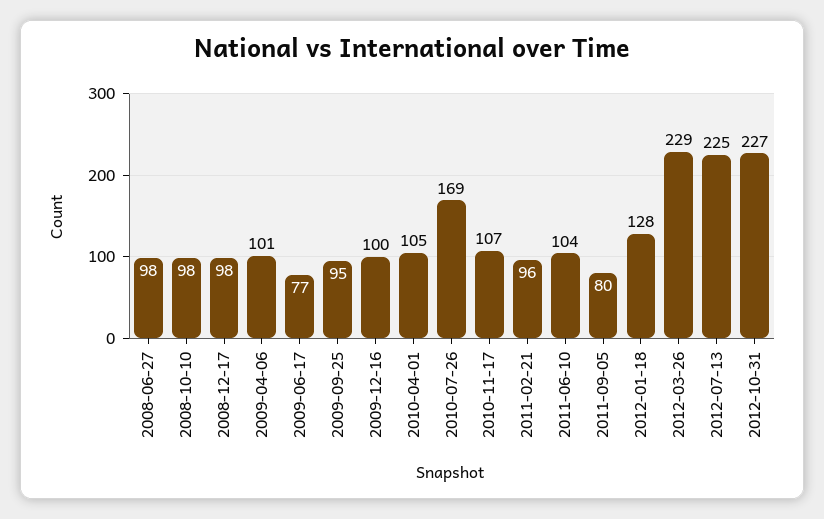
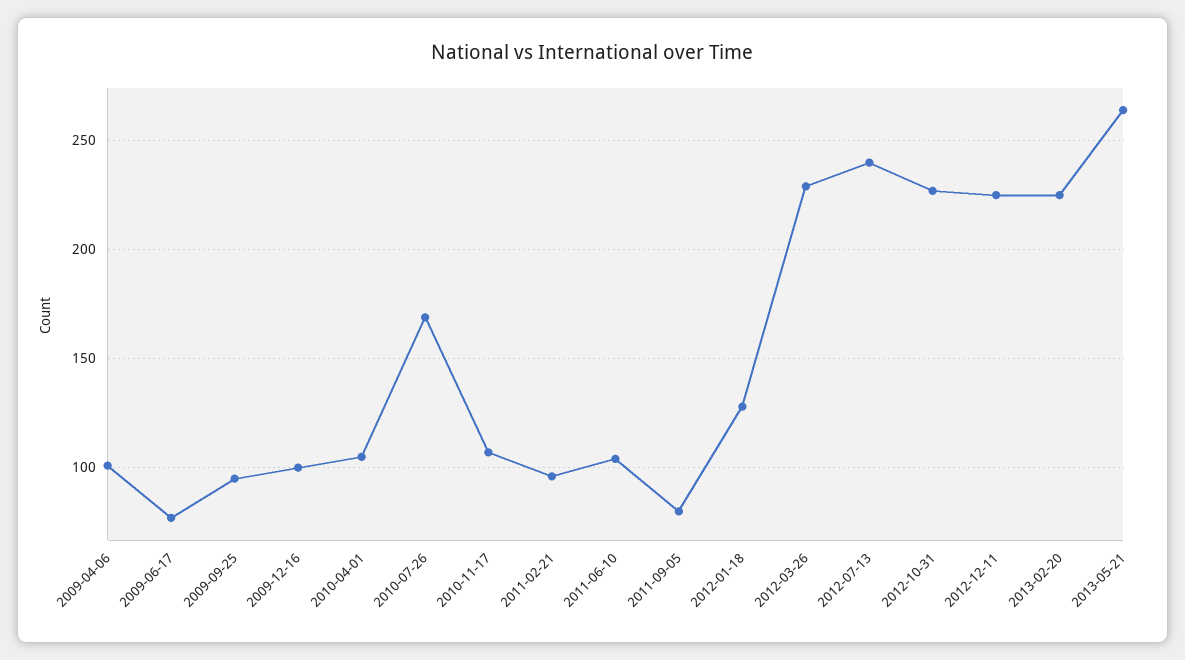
2008-06-27: 98 -> none
2008-10-10: 98 -> none
2008-12-17: 98 -> none
2012-07-13: 225 -> 240
2012-12-11: none -> 225
2013-02-20: none -> 225
2013-05-21: none -> 265

